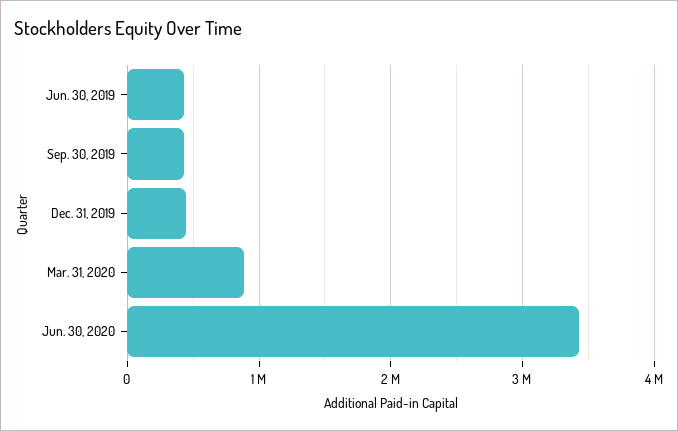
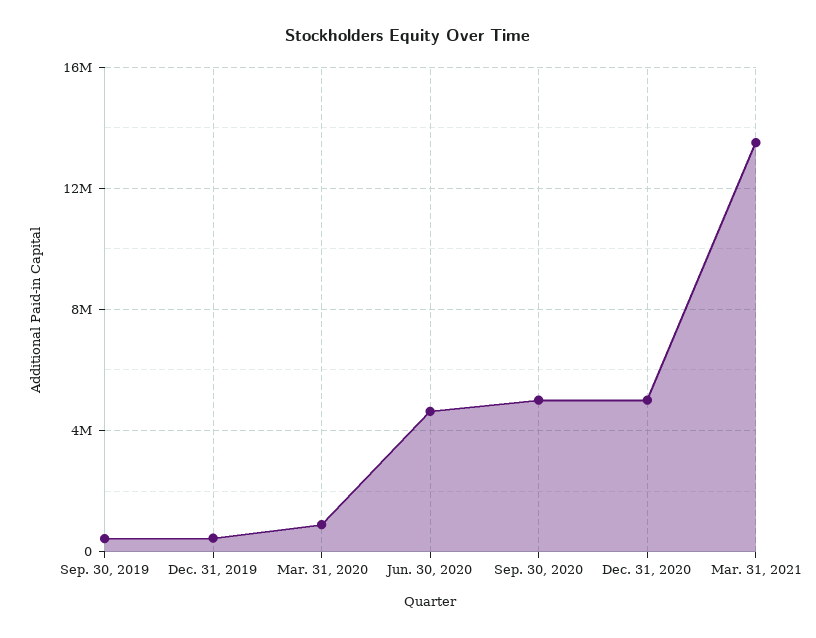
Jun. 30, 2019: 400000 -> none
Jun. 30, 2020: 3400000 -> 4500000
Sep. 30, 2020: none -> 5000000
Dec. 31, 2020: none -> 5000000
Mar. 31, 2021: none -> 13500000

